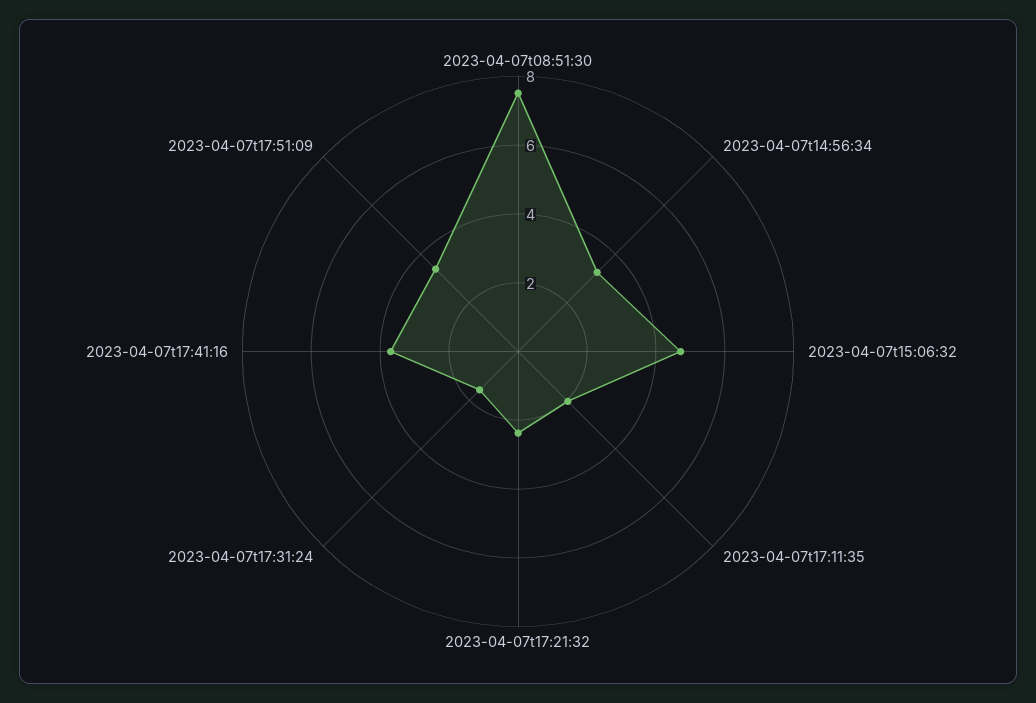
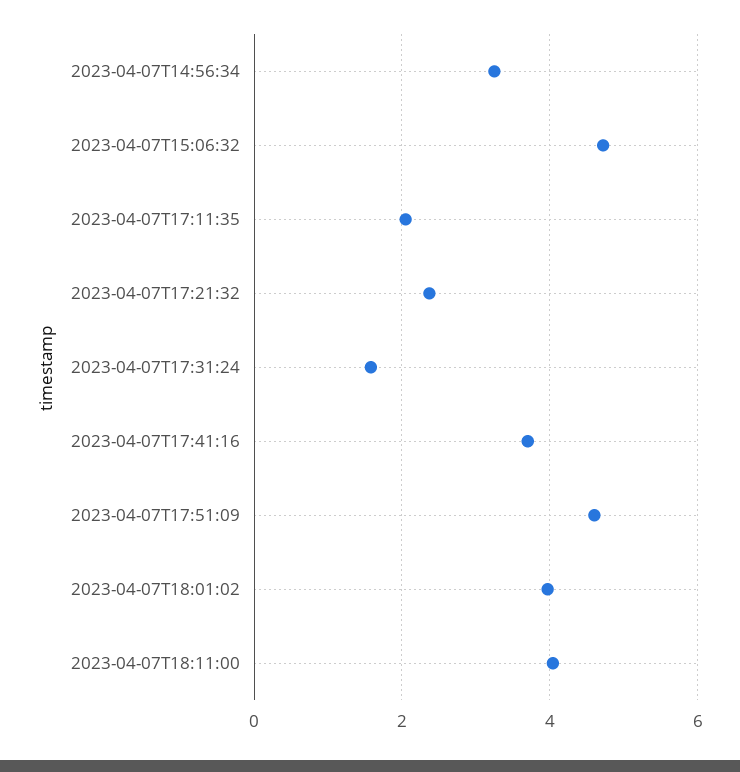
2023-04-07t08:51:30: 7.5 -> none
2023-04-07t17:51:09: 3.5 -> 4.6
2023-04-07T18:01:02: none -> 4
2023-04-07T18:11:00: none -> 4

